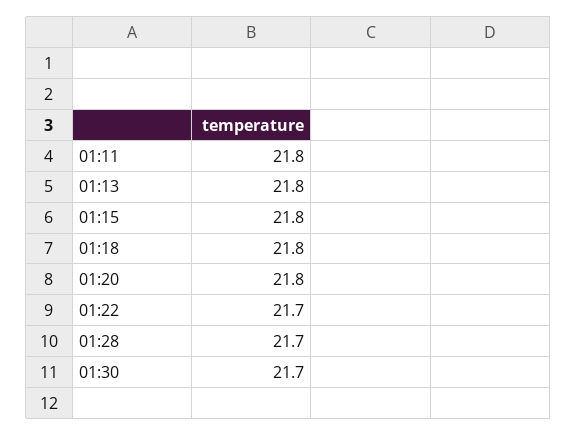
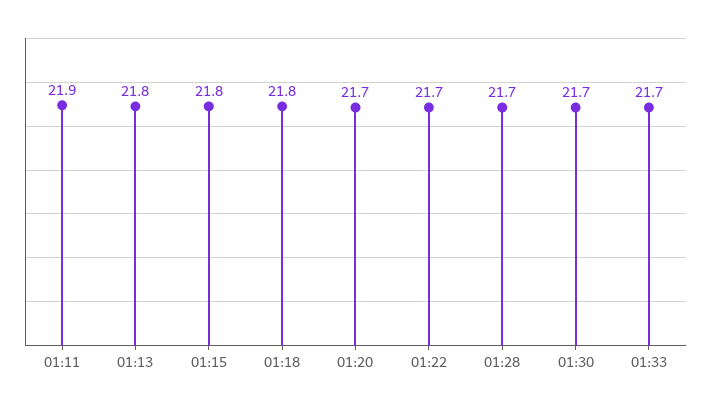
01:11: 21.8 -> 21.9
01:20: 21.8 -> 21.7
01:33: none -> 21.7

